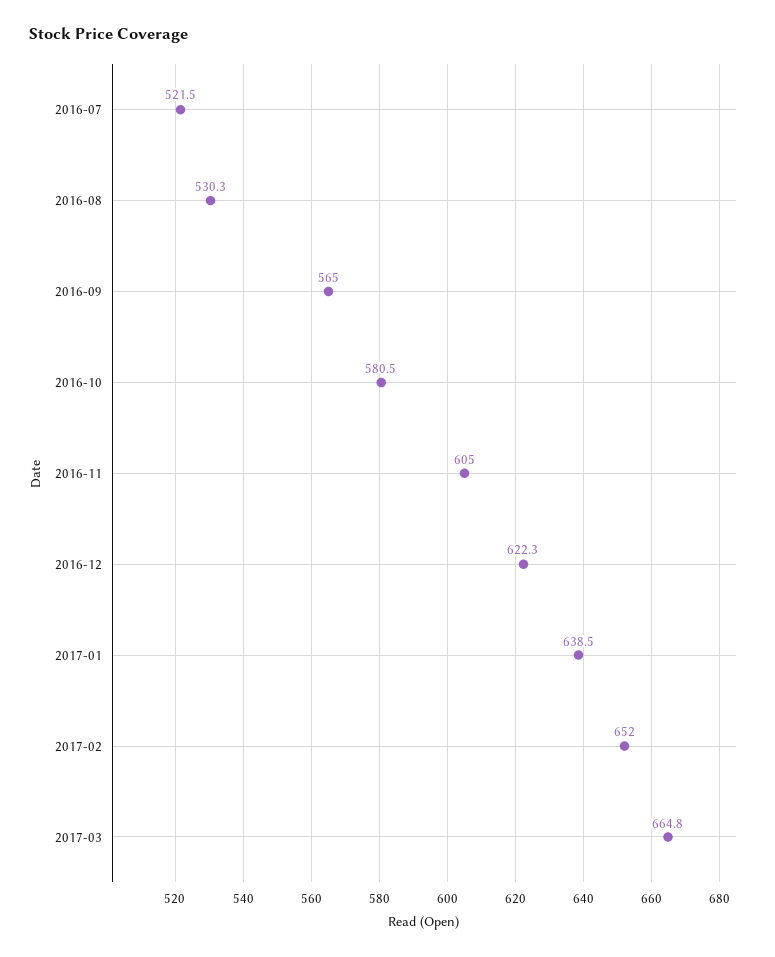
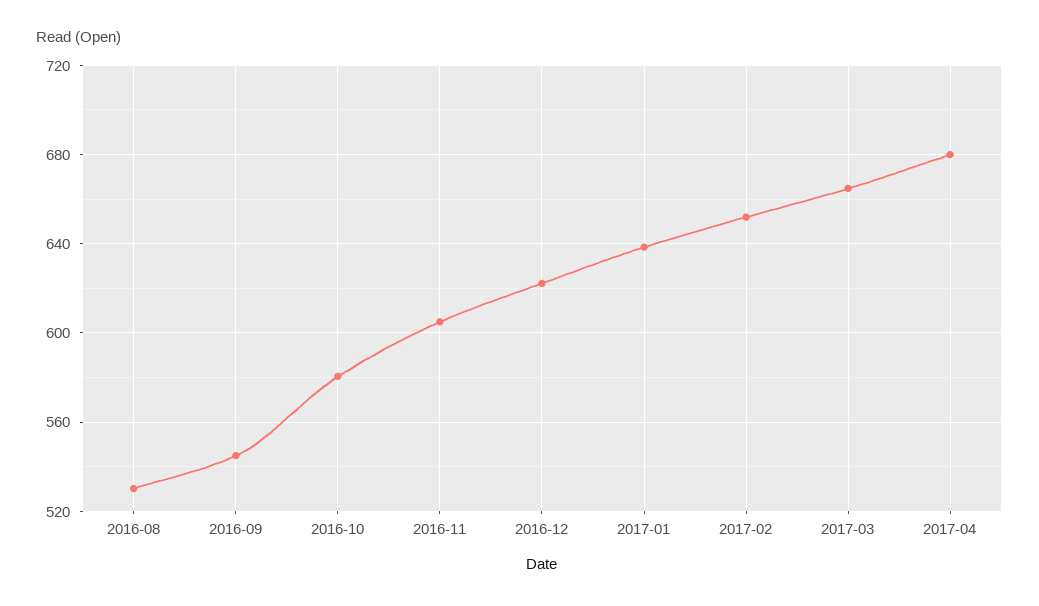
2016-07: 521.5 -> none
2016-09: 565 -> 545
2017-04: none -> 680

